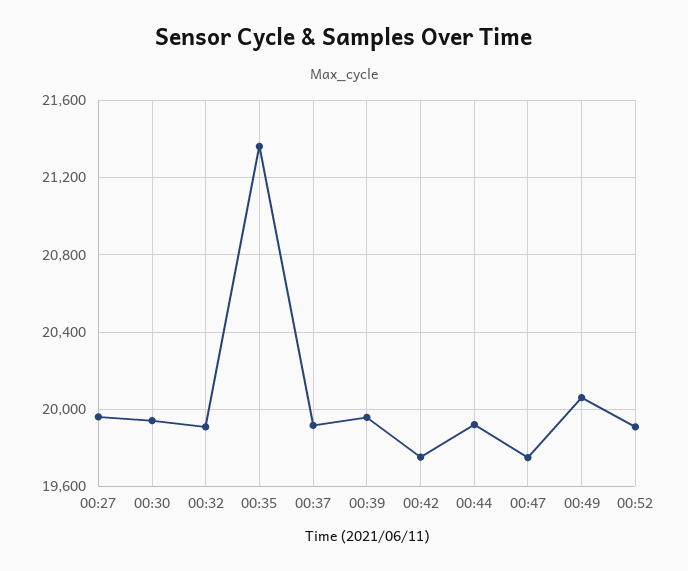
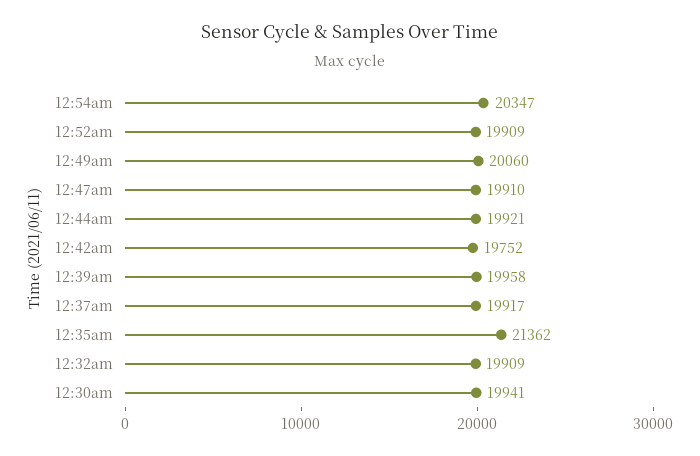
00:27: 19950 -> none
00:47: 19750 -> 19910
12:54am: none -> 20347

